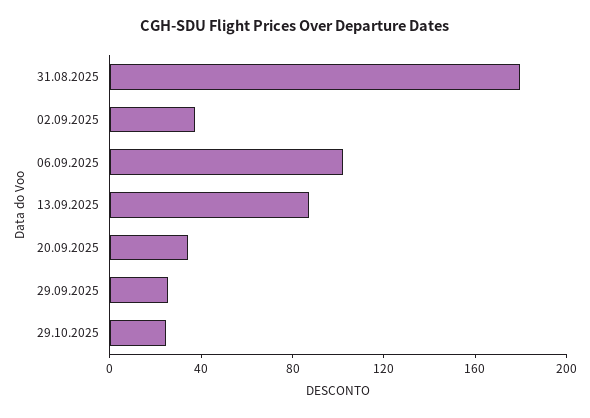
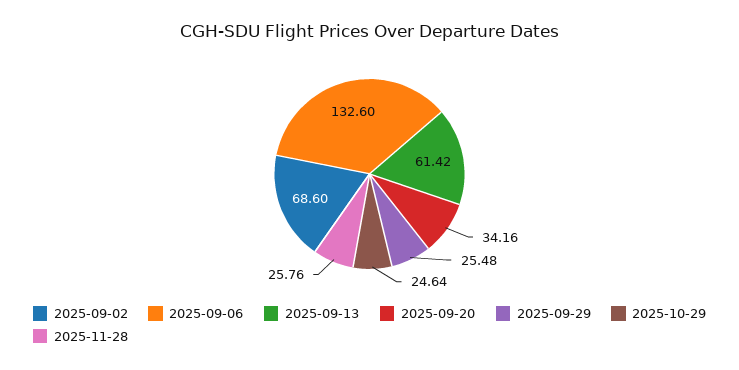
31.08.2025: 180 -> none
02.09.2025: 40 -> 68.6
06.09.2025: 100 -> 132.6
13.09.2025: 90 -> 61.42
2025-11-28: none -> 25.76

